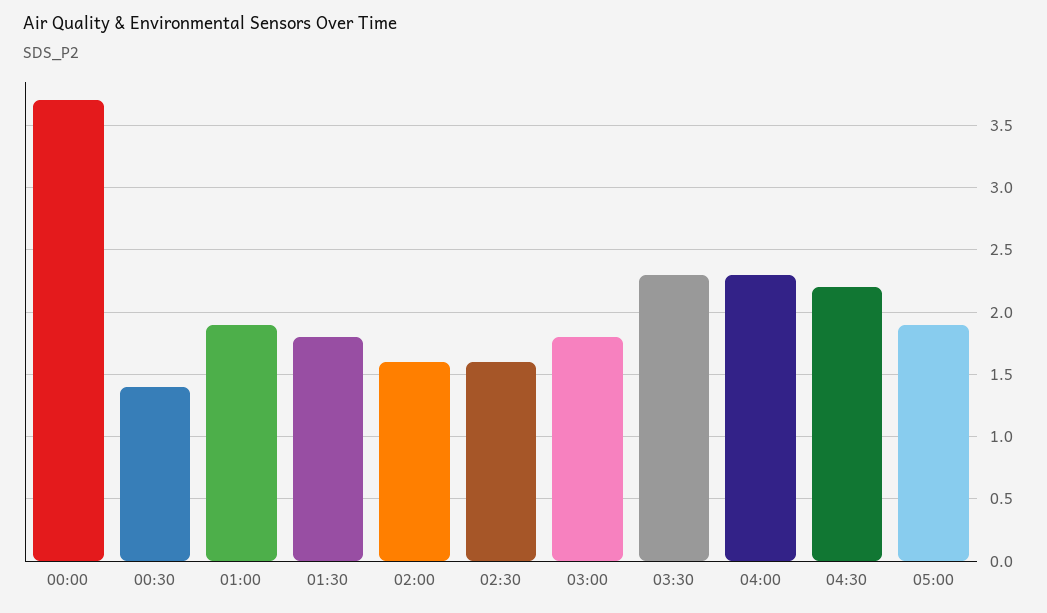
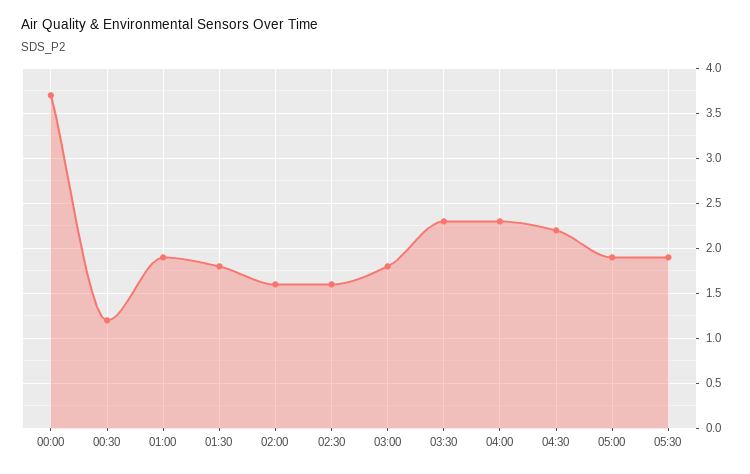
00:30: 1.4 -> 1.2
05:30: none -> 1.9

